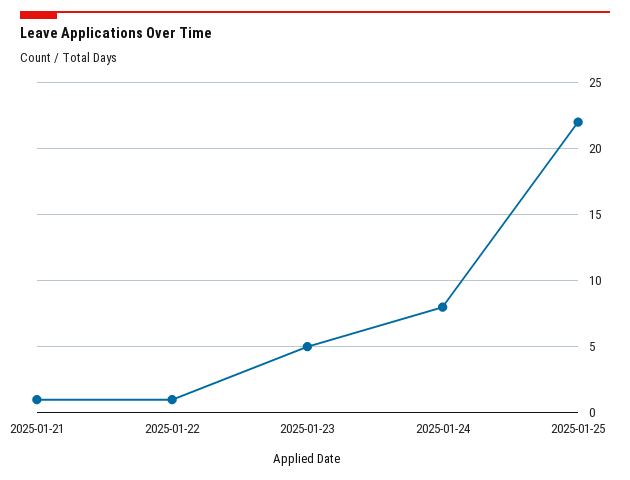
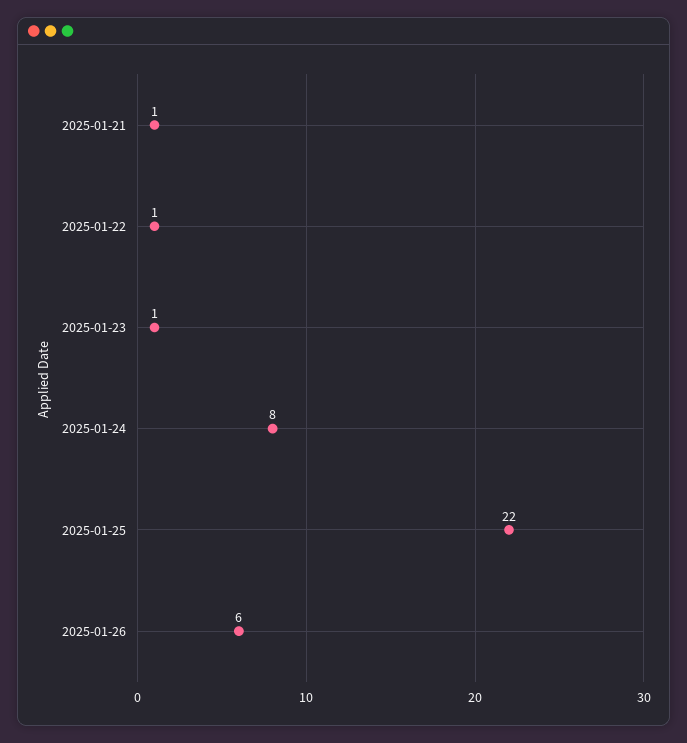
2025-01-23: 5 -> 1
2025-01-26: none -> 6

